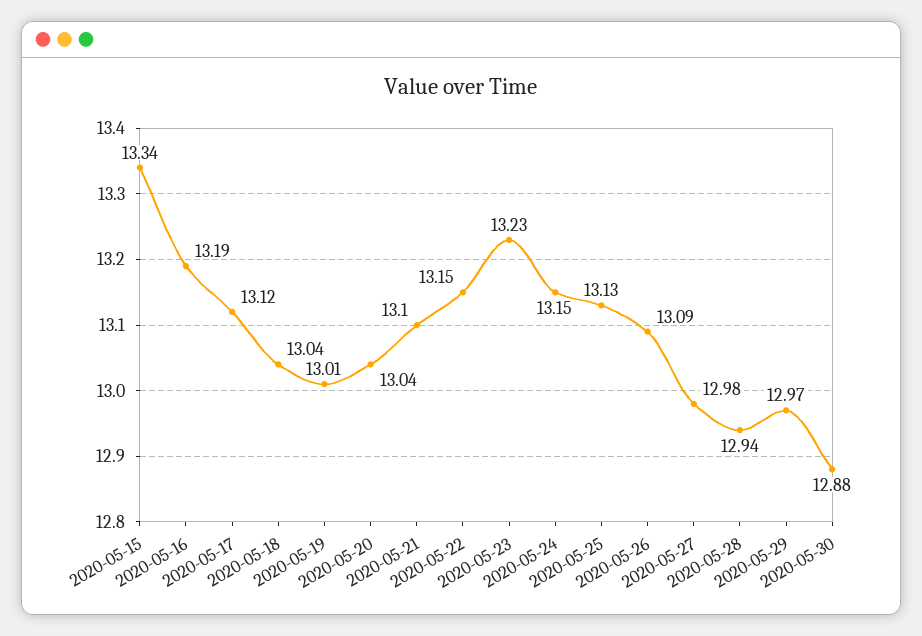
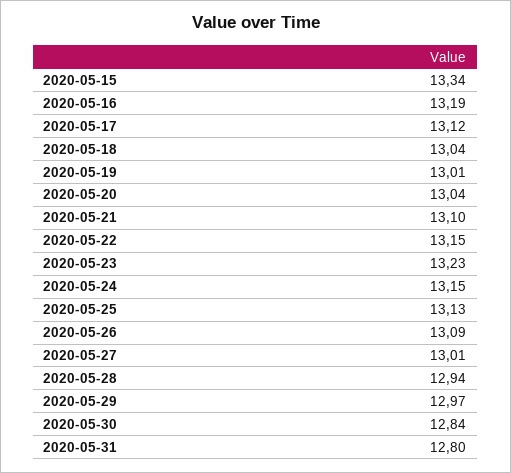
2020-05-27: 12.98 -> 13.01
2020-05-30: 12.88 -> 12.84
2020-05-31: none -> 12.8

